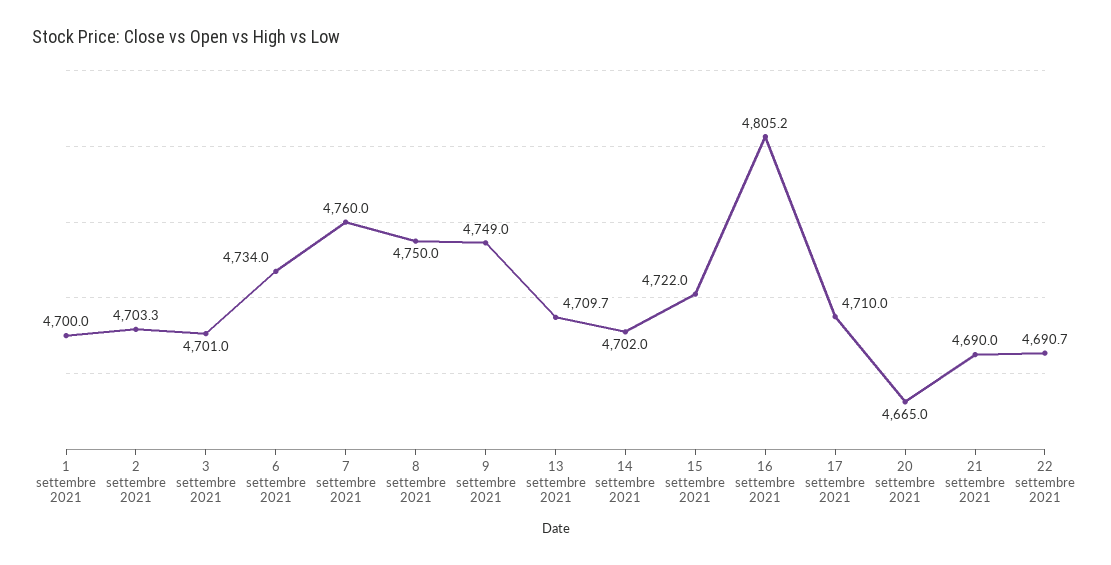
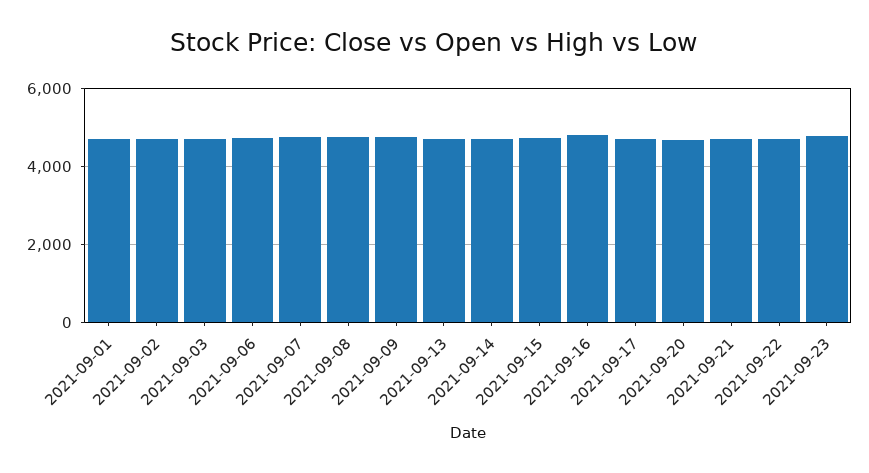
2021-09-23: none -> 4800

